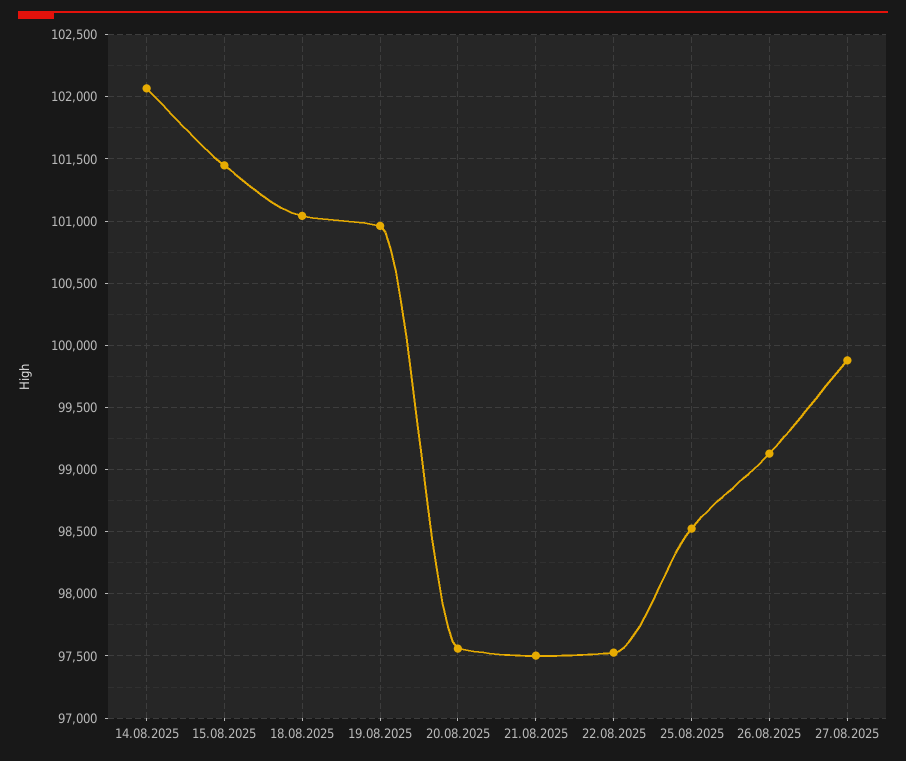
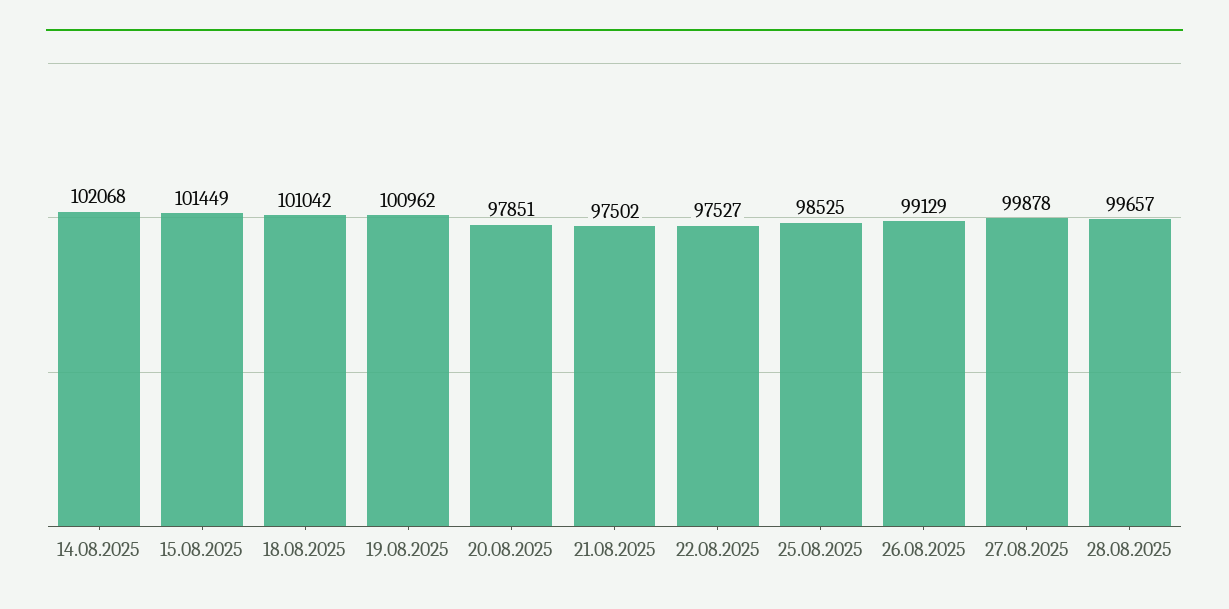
20.08.2025: 97550 -> 97851
28.08.2025: none -> 99657

